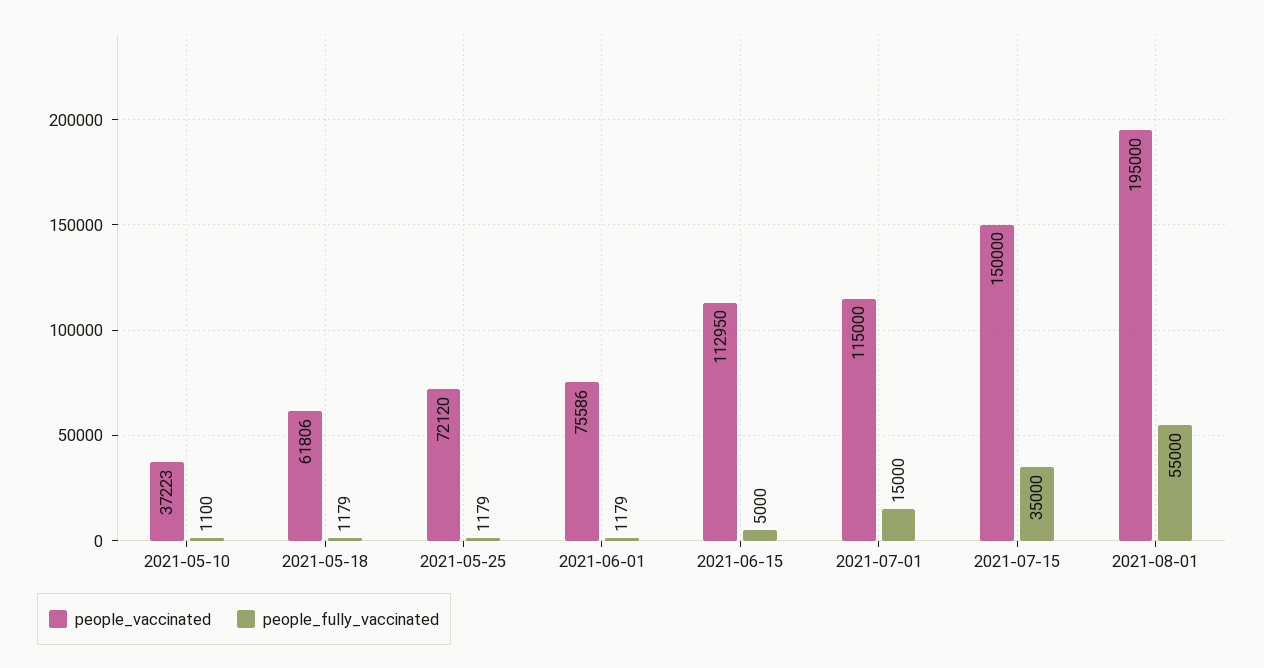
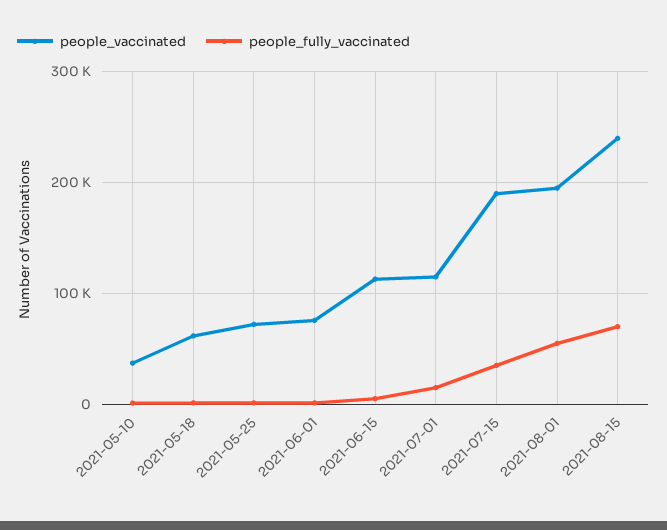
people_vaccinated, 2021-07-15: 150000 -> 190000
people_vaccinated, 2021-08-15: none -> 240000
people_fully_vaccinated, 2021-08-15: none -> 70000

